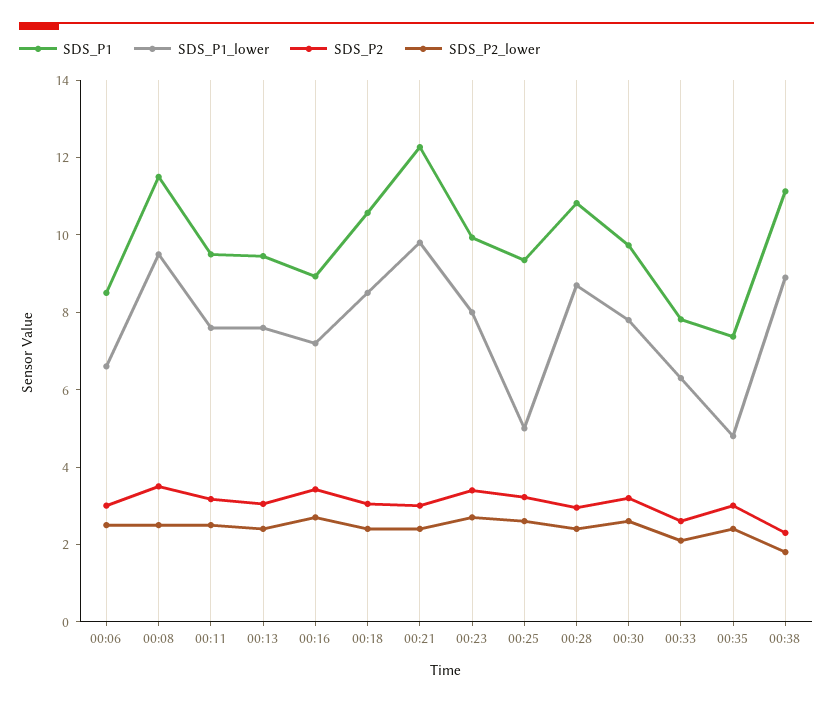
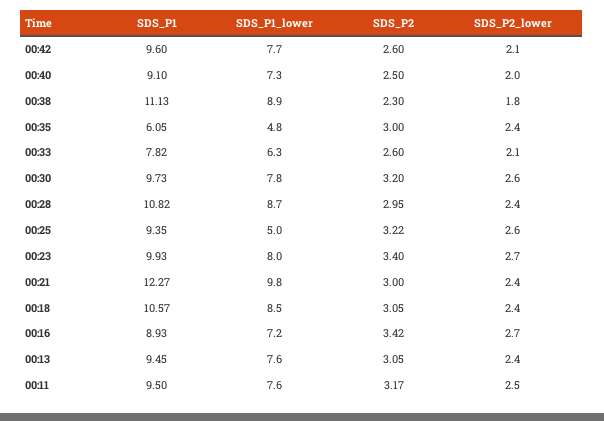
SDS_P1, 00:06: 8.5 -> none
SDS_P1_lower, 00:06: 6.5 -> none
SDS_P2, 00:06: 3 -> none
SDS_P2_lower, 00:06: 2.5 -> none
SDS_P1, 00:08: 11.5 -> none
SDS_P1_lower, 00:08: 9.5 -> none
SDS_P2, 00:08: 3.5 -> none
SDS_P2_lower, 00:08: 2.5 -> none
SDS_P1, 00:35: 7.5 -> 6.05
SDS_P1, 00:42: none -> 9.6
SDS_P1_lower, 00:42: none -> 7.7
SDS_P2, 00:42: none -> 2.6
SDS_P2_lower, 00:42: none -> 2.1
SDS_P1, 00:40: none -> 9.1
SDS_P1_lower, 00:40: none -> 7.3
SDS_P2, 00:40: none -> 2.5
SDS_P2_lower, 00:40: none -> 2

